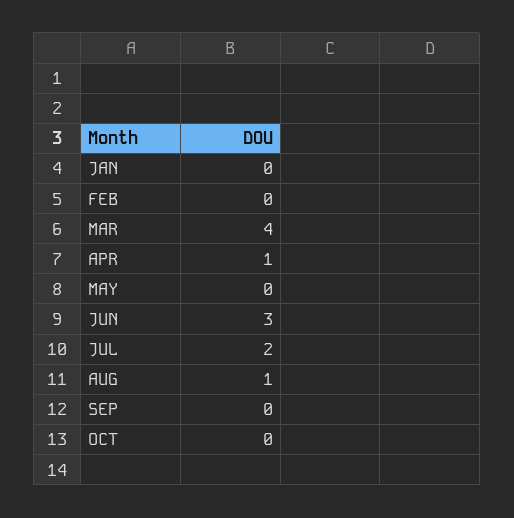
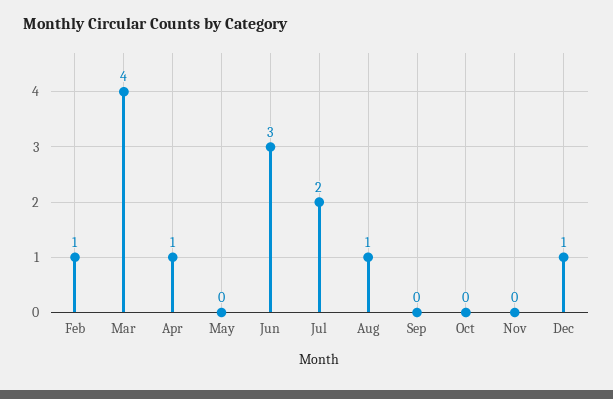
JAN: 0 -> none
FEB: 0 -> 1
Nov: none -> 0
Dec: none -> 1

